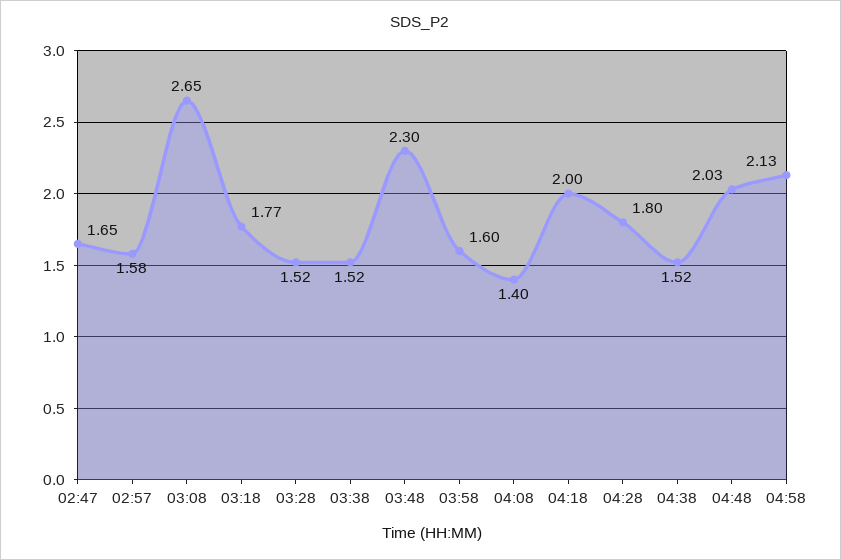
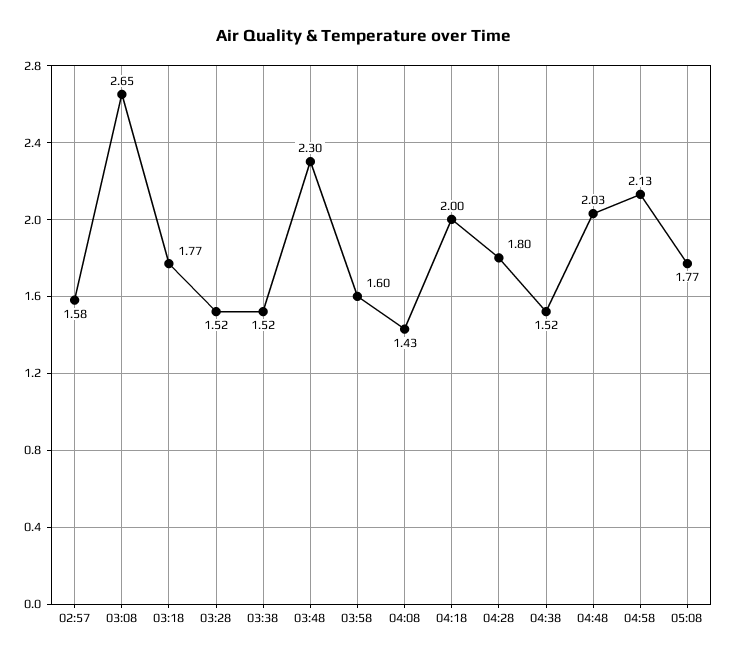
02:47: 1.65 -> none
04:08: 1.4 -> 1.43
05:08: none -> 1.77

